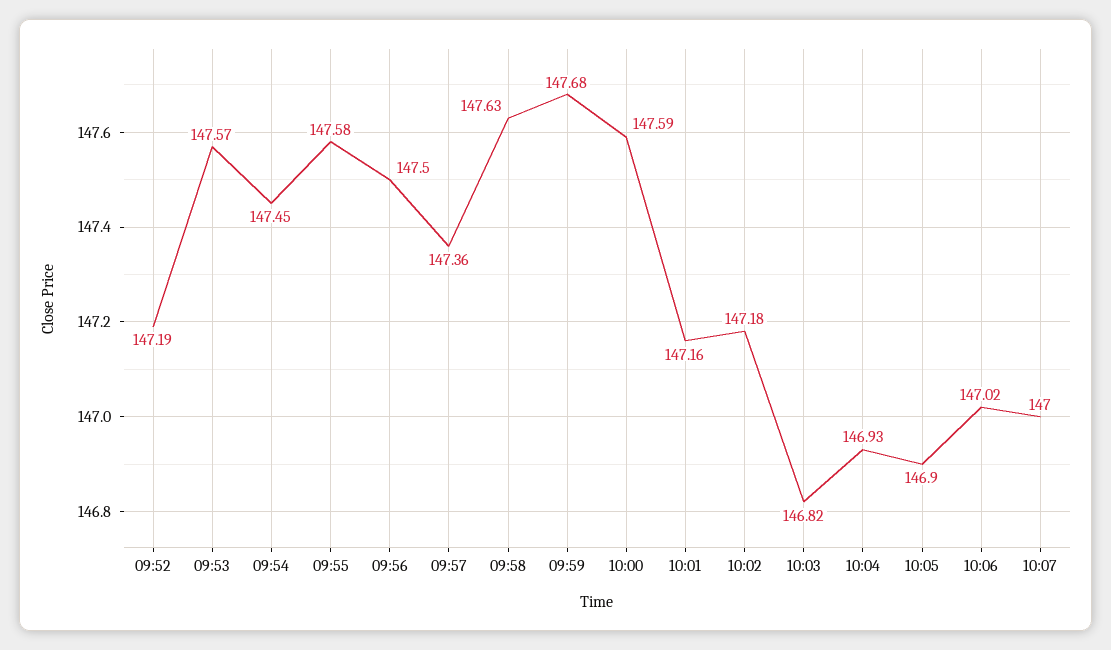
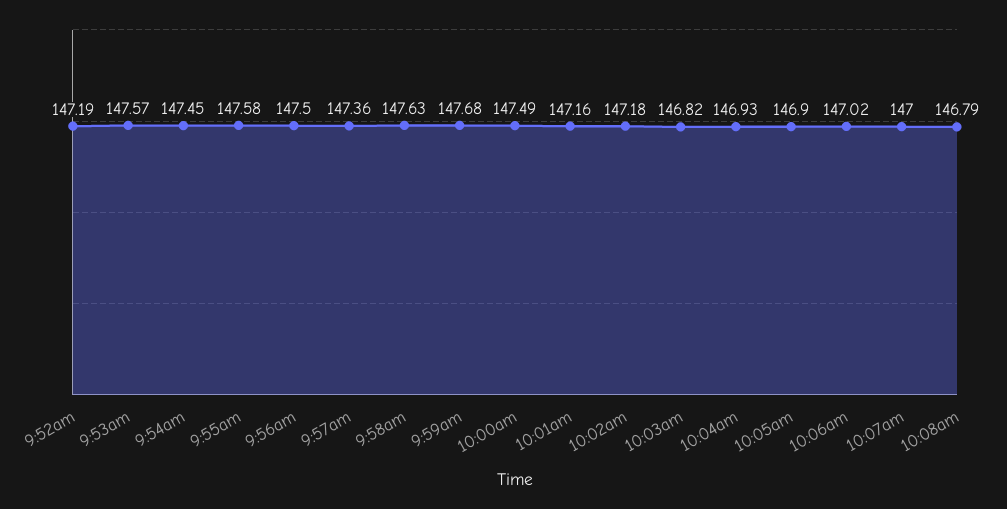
10:00: 147.59 -> 147.49
10:08am: none -> 146.79

